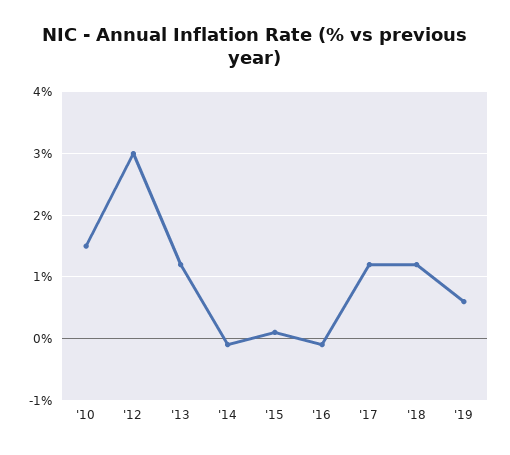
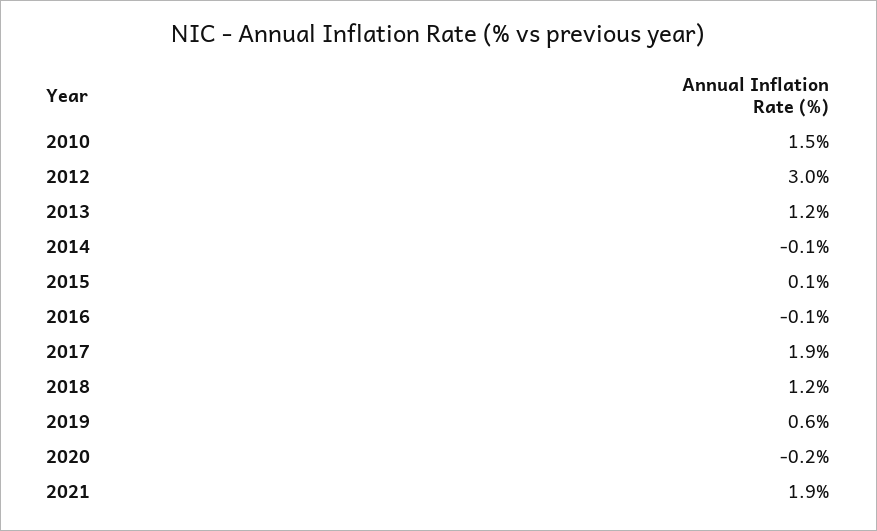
'17: 1.2 -> 1.9
2020: none -> -0.2
2021: none -> 1.9

